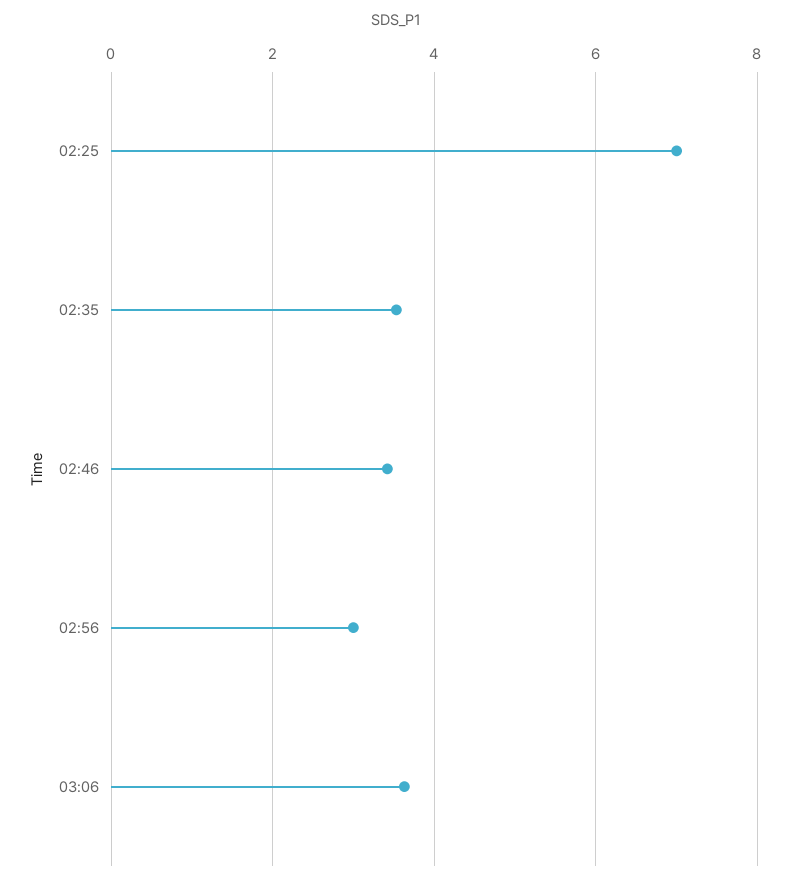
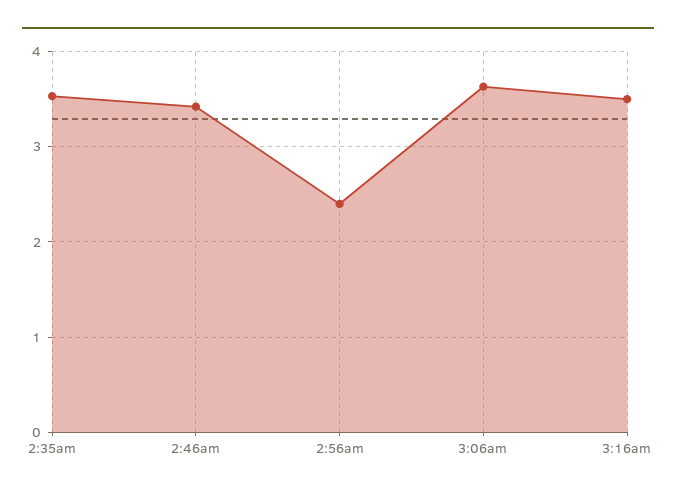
02:25: 7 -> none
02:56: 3 -> 2.4
3:16am: none -> 3.5

